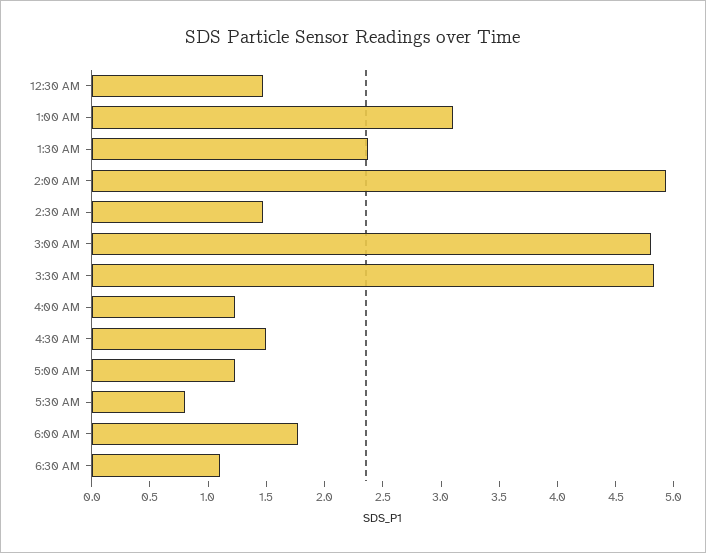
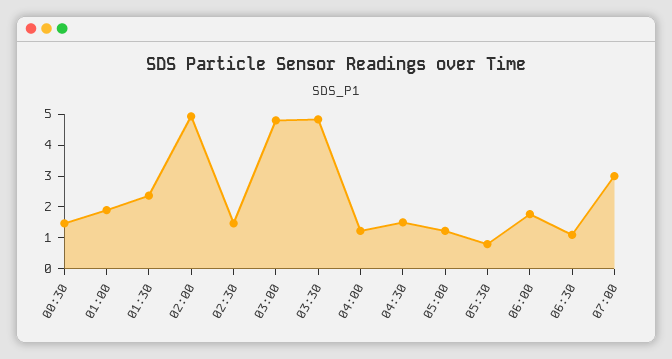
1:00 AM: 3.1 -> 2
07:00: none -> 3

